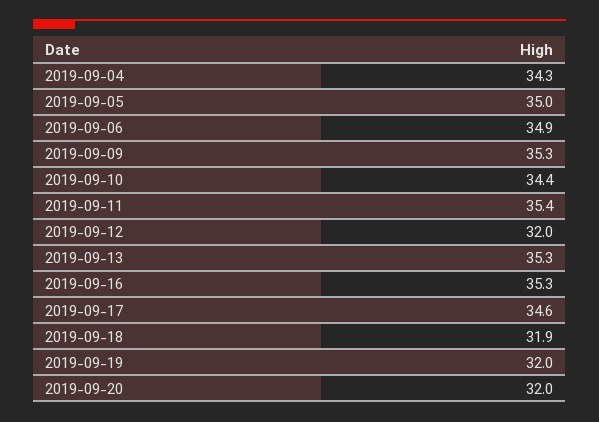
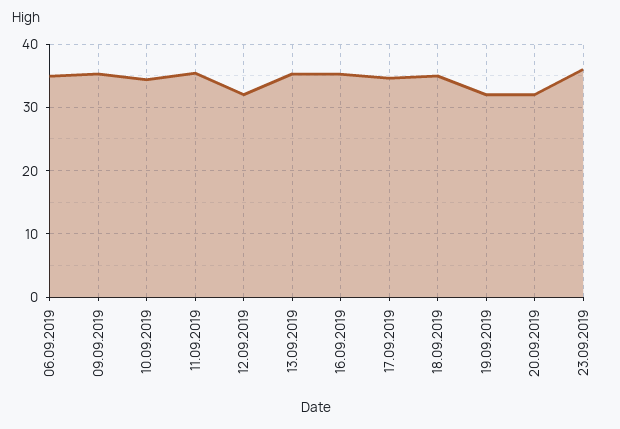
2019-09-04: 34.3 -> none
2019-09-05: 35 -> none
2019-09-18: 31.9 -> 35
23.09.2019: none -> 36

